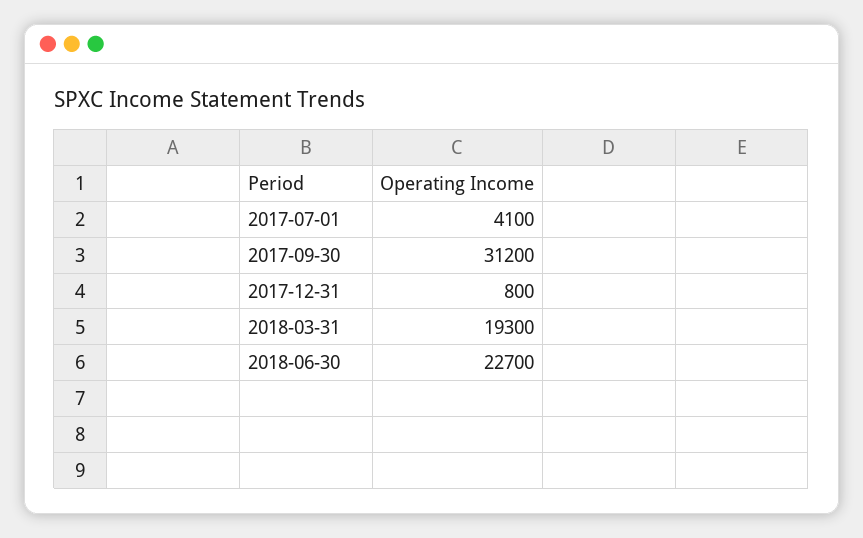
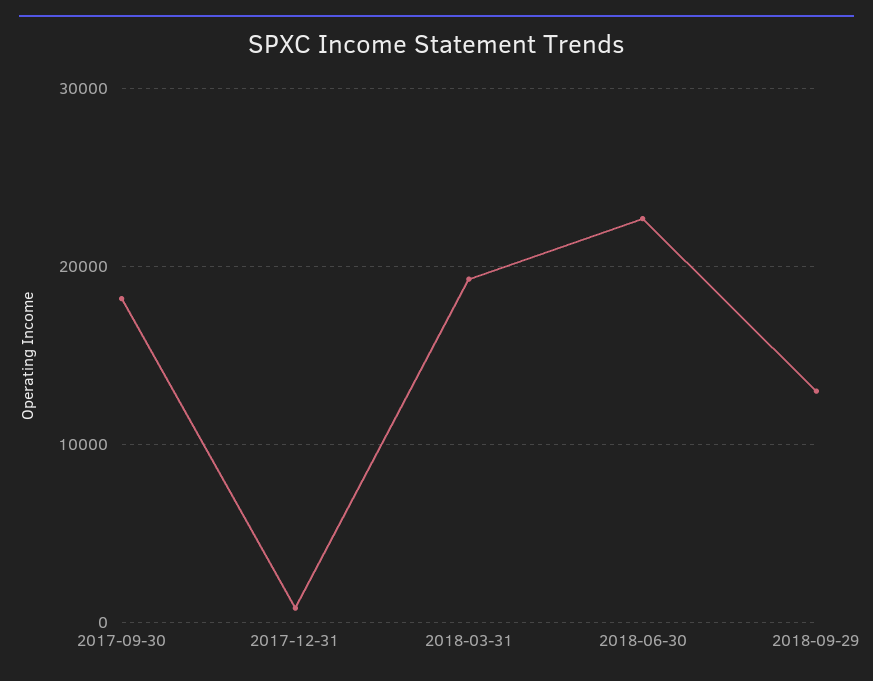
2017-07-01: 4100 -> none
2017-09-30: 31200 -> 18000
2018-09-29: none -> 13000

